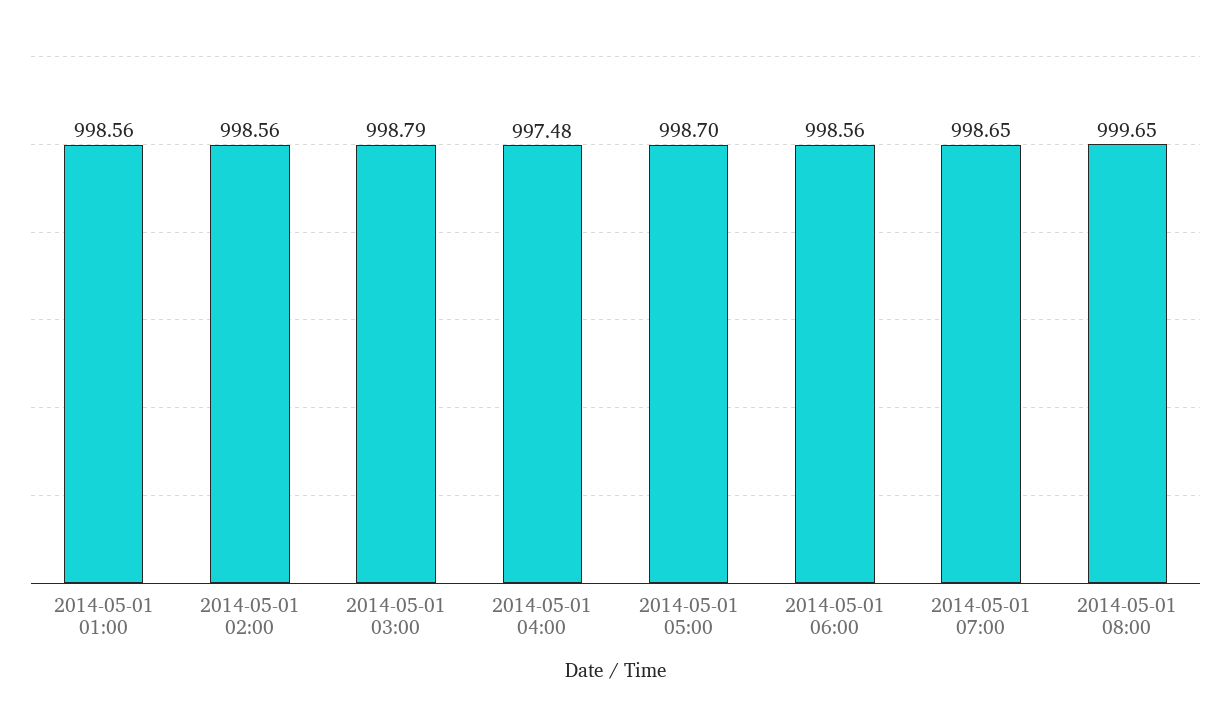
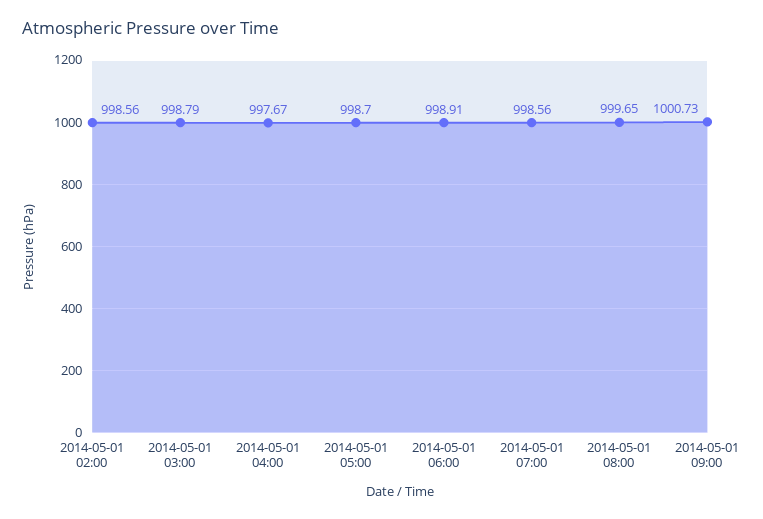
2014-05-01 01:00: 998.56 -> none
2014-05-01 04:00: 997.48 -> 997.67
2014-05-01 06:00: 998.56 -> 998.91
2014-05-01 07:00: 998.65 -> 998.56
2014-05-01 09:00: none -> 1000.73

